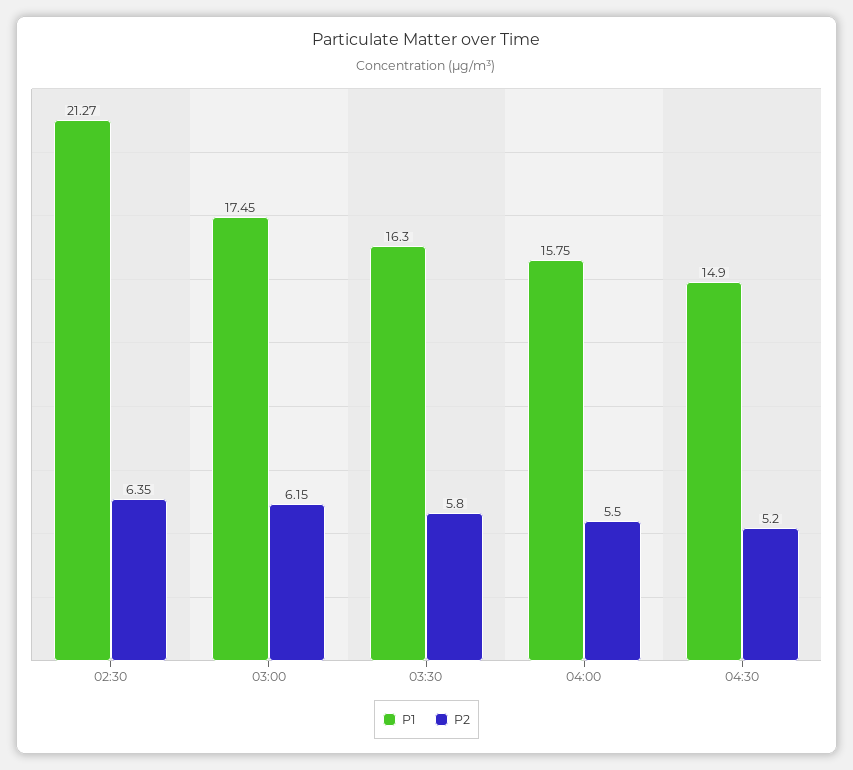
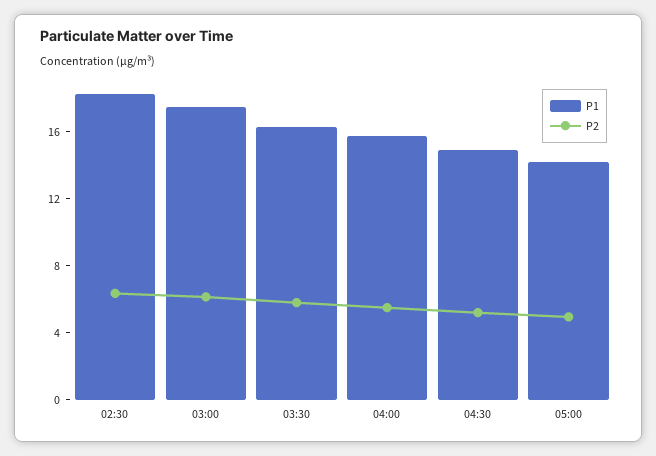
P1, 02:30: 21.27 -> 18
P1, 05:00: none -> 14
P2, 05:00: none -> 5

